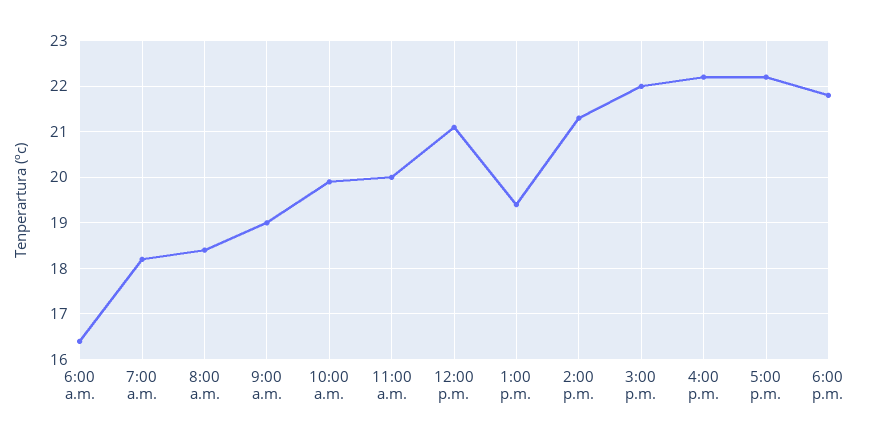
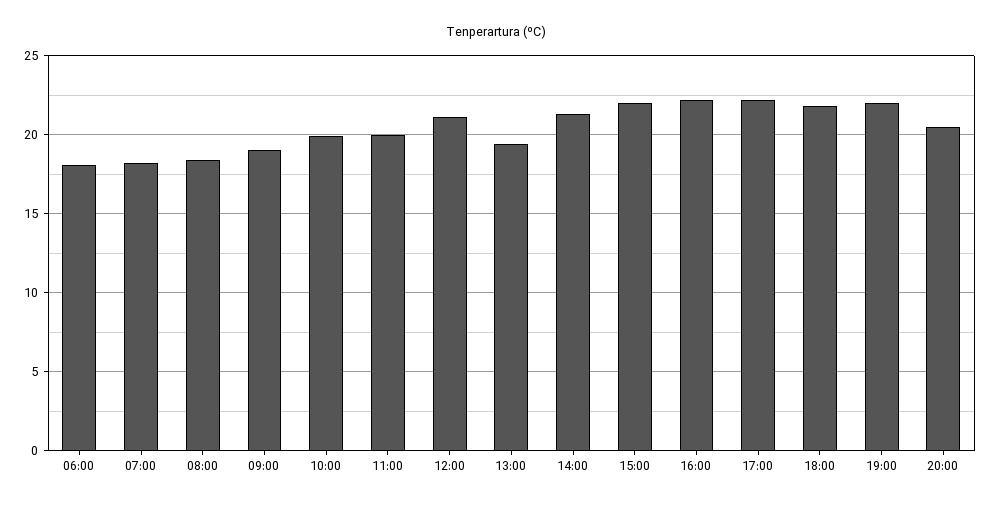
6:00 a.m.: 16.5 -> 18
19:00: none -> 22
20:00: none -> 20.5

